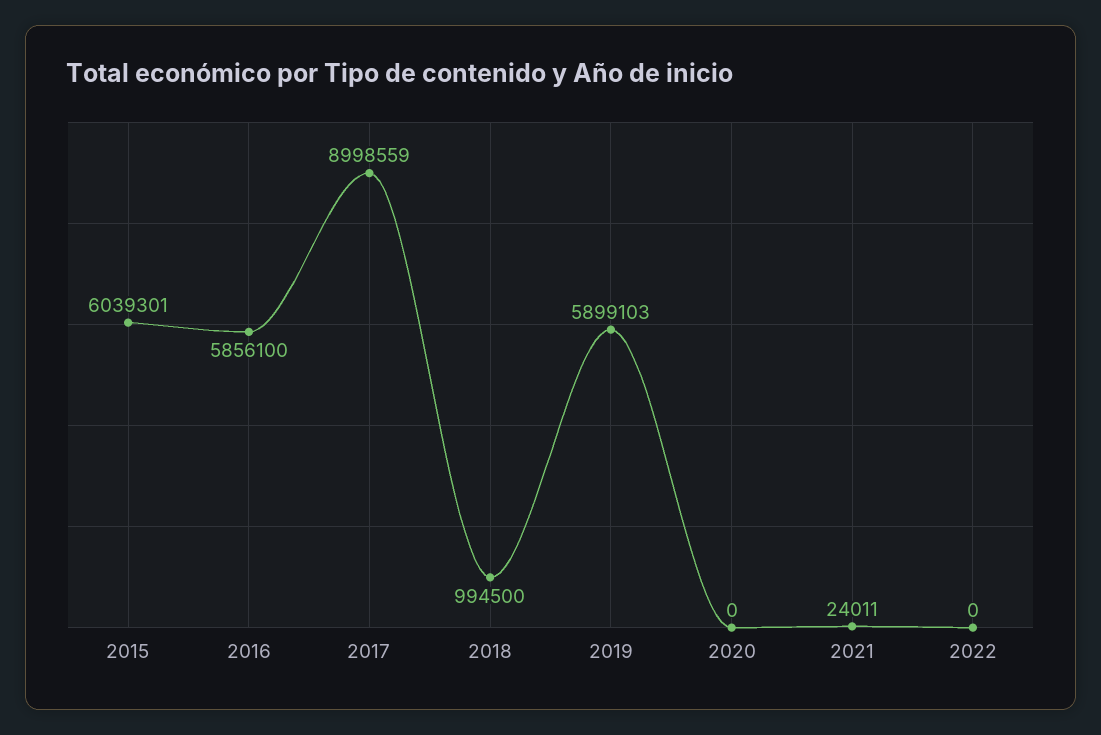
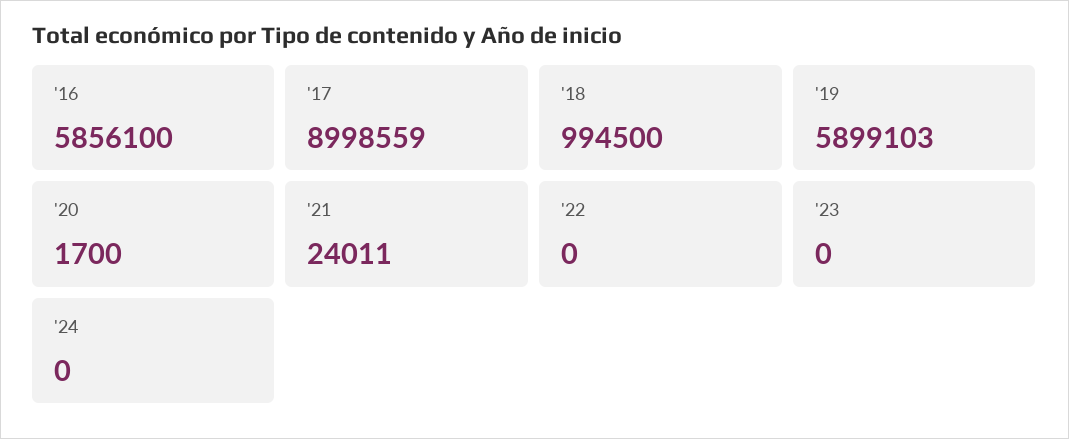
2015: 6039301 -> none
2020: 0 -> 1700
'23: none -> 0
'24: none -> 0

